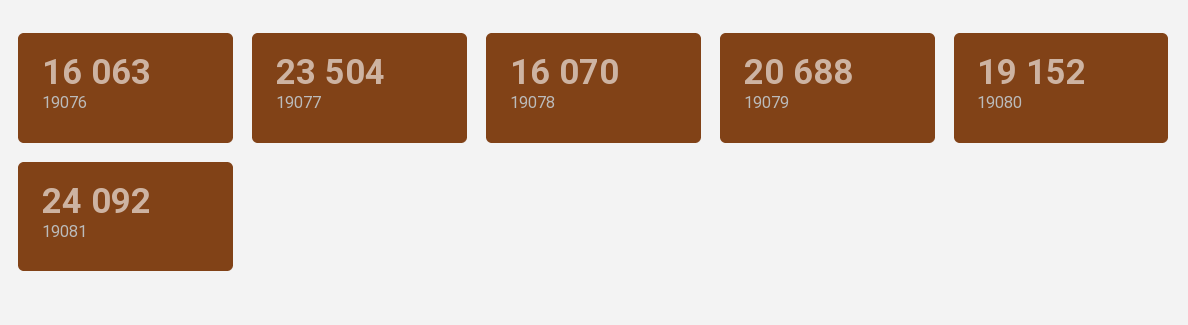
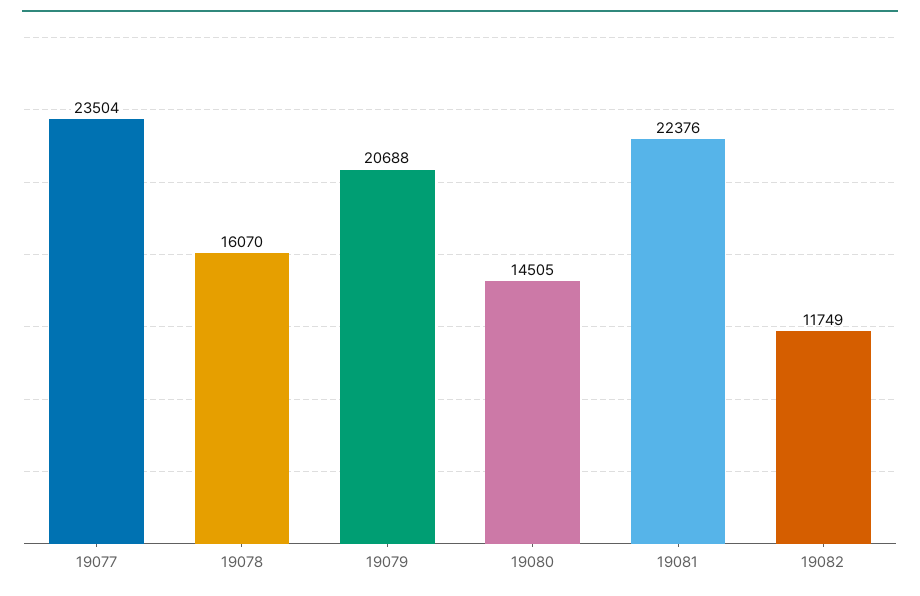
19076: 16063 -> none
19080: 19152 -> 14505
19081: 24092 -> 22376
19082: none -> 11749

